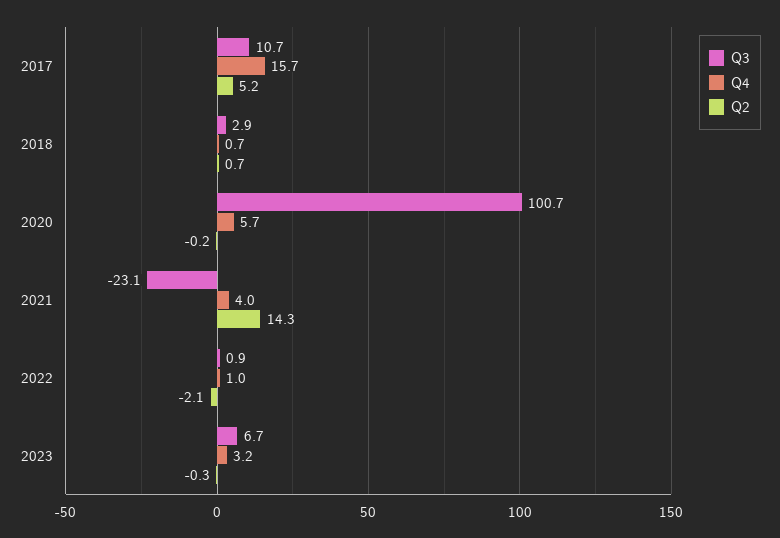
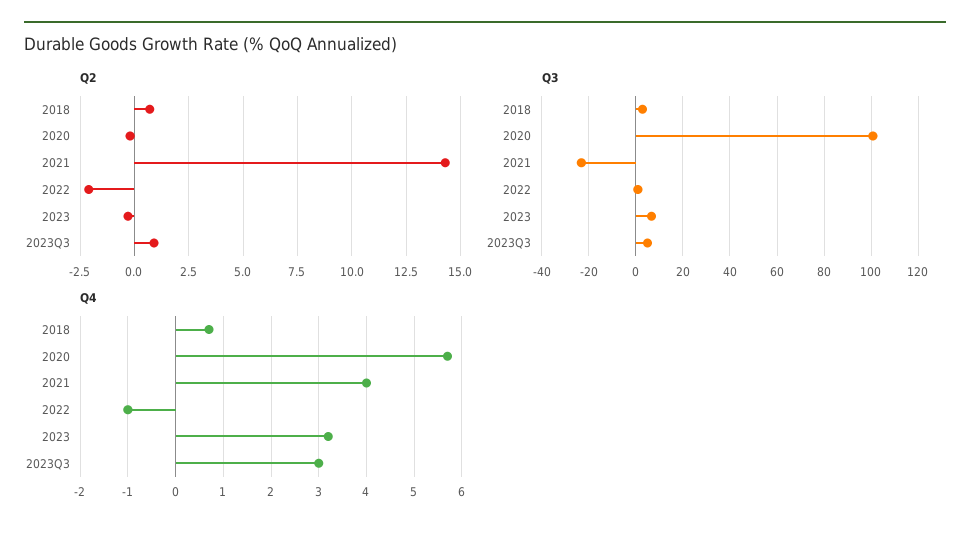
Q3, 2017: 10.7 -> none
Q4, 2017: 15.7 -> none
Q2, 2017: 5.2 -> none
Q4, 2022: 1 -> -1
Q2, 2023Q3: none -> 1
Q3, 2023Q3: none -> 5
Q4, 2023Q3: none -> 3

